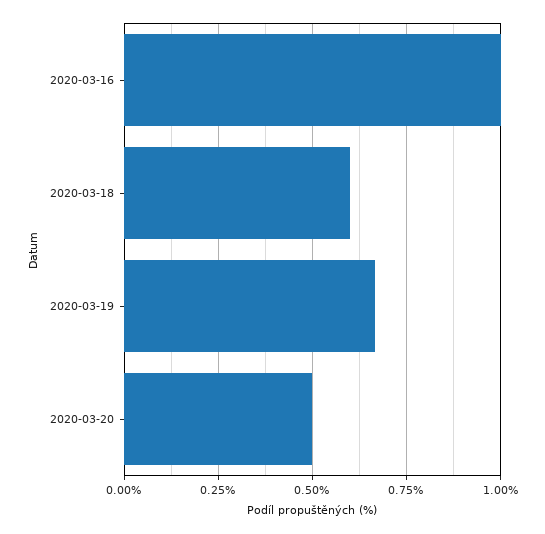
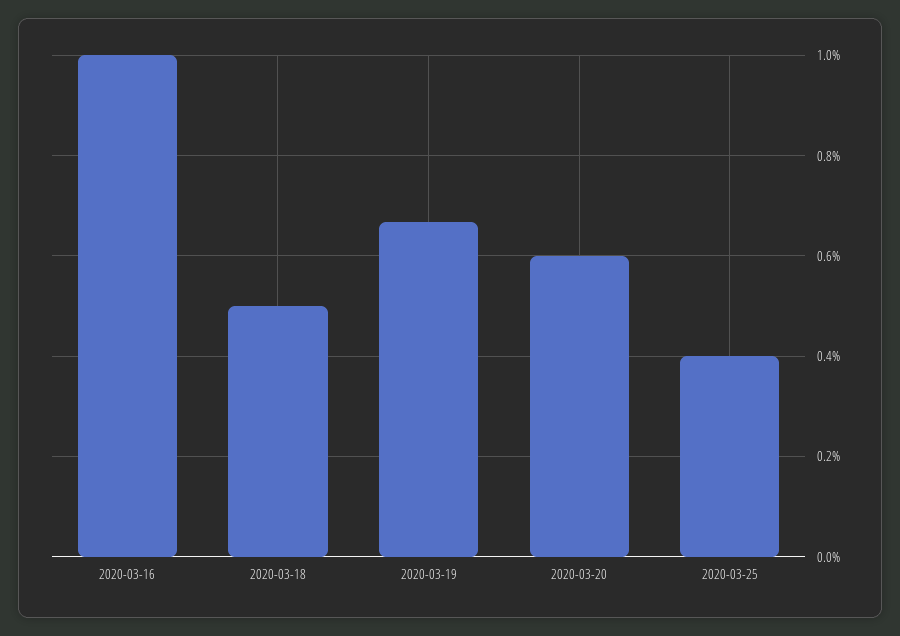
2020-03-18: 0.6 -> 0.5
2020-03-20: 0.5 -> 0.6
2020-03-25: none -> 0.4

